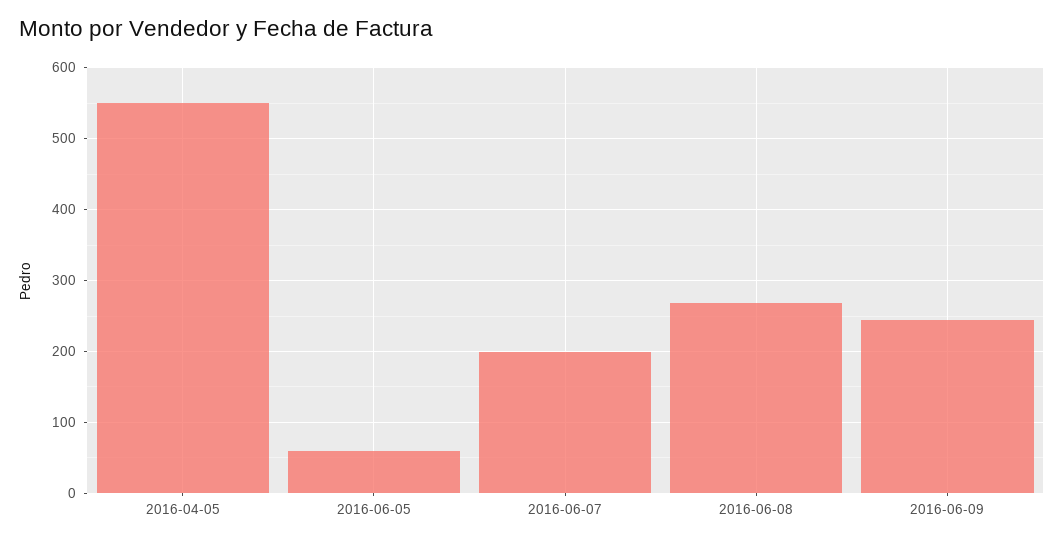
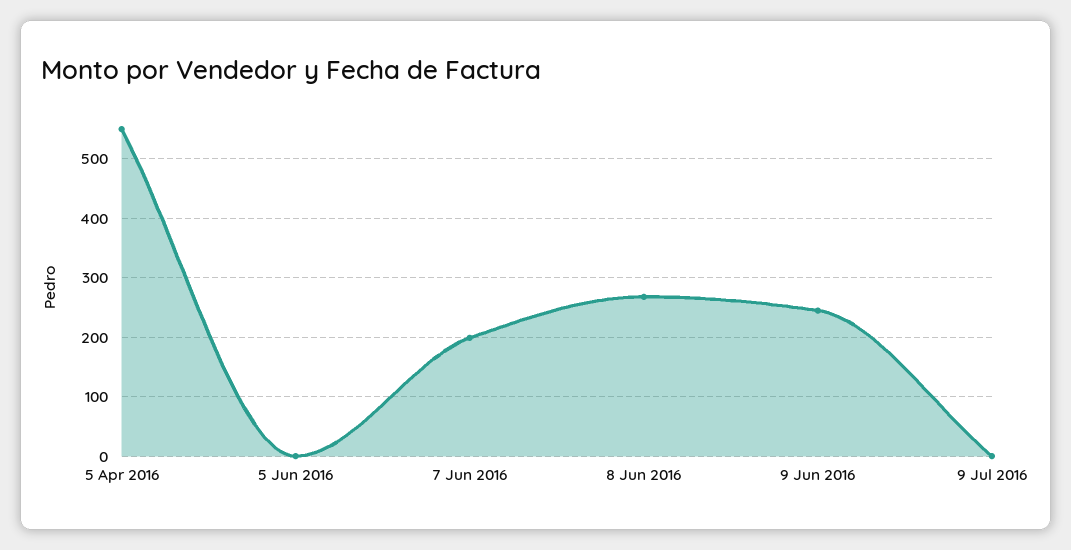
2016-06-05: 60 -> 0
9 Jul 2016: none -> 0

